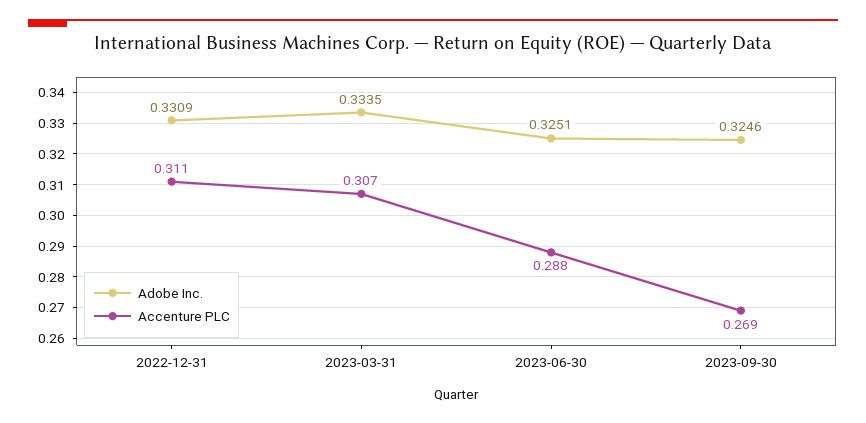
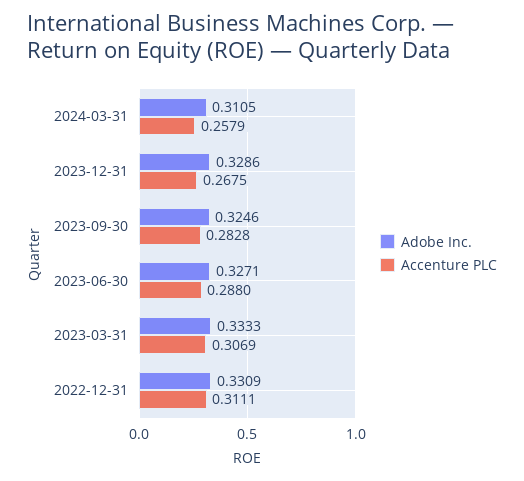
Adobe Inc., 2023-03-31: 0.3335 -> 0.3333
Adobe Inc., 2023-06-30: 0.3251 -> 0.3271
Accenture PLC, 2023-09-30: 0.269 -> 0.2828
Adobe Inc., 2024-03-31: none -> 0.3105
Accenture PLC, 2024-03-31: none -> 0.2579
Adobe Inc., 2023-12-31: none -> 0.3286
Accenture PLC, 2023-12-31: none -> 0.2675

